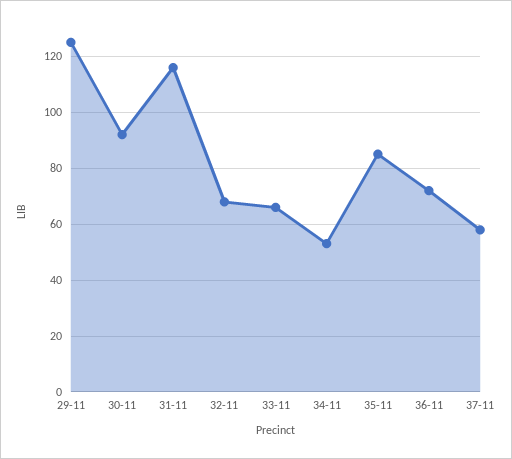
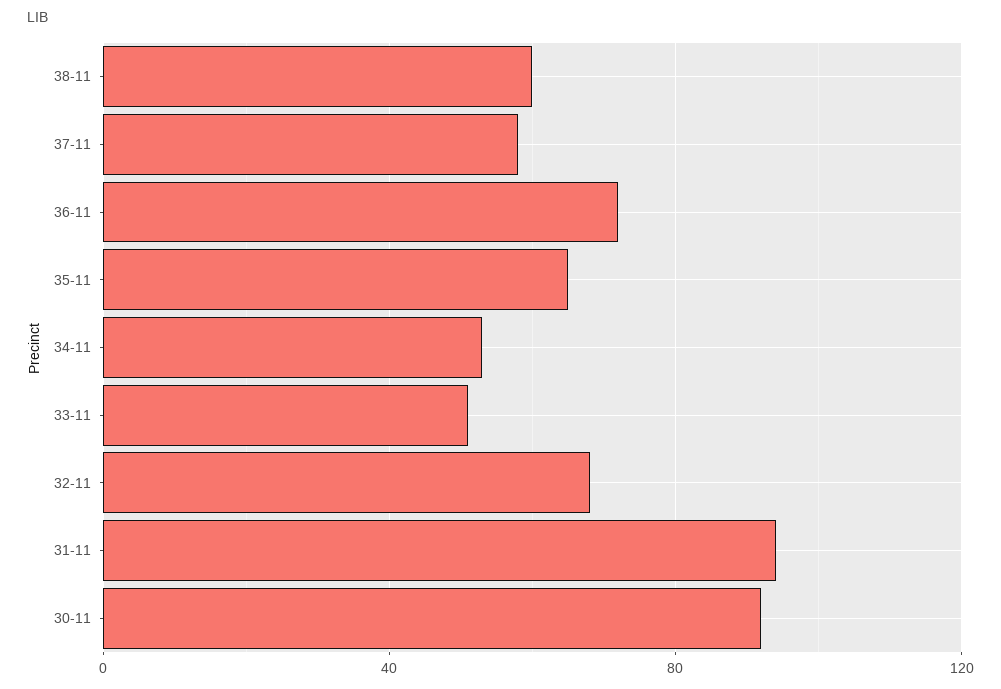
29-11: 125 -> none
31-11: 115 -> 95
33-11: 65 -> 50
35-11: 85 -> 65
38-11: none -> 60

